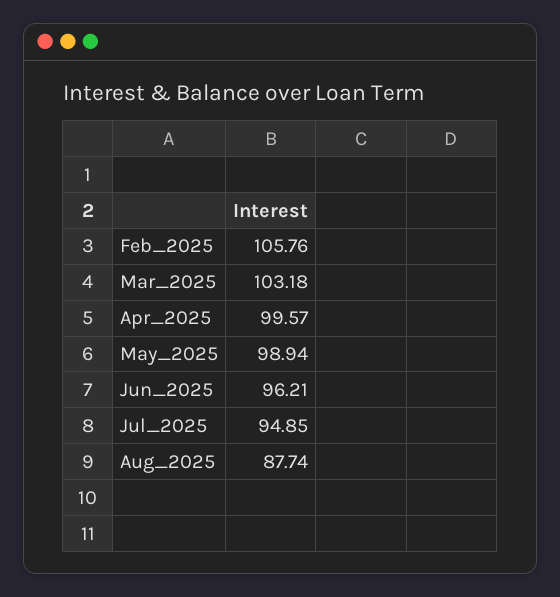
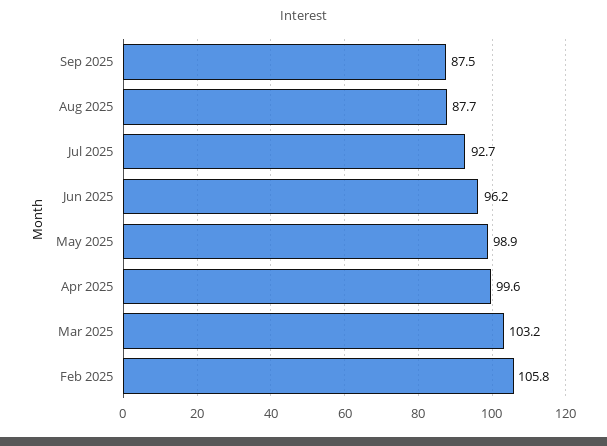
Jul_2025: 94.85 -> 92.7
Sep 2025: none -> 87.5

